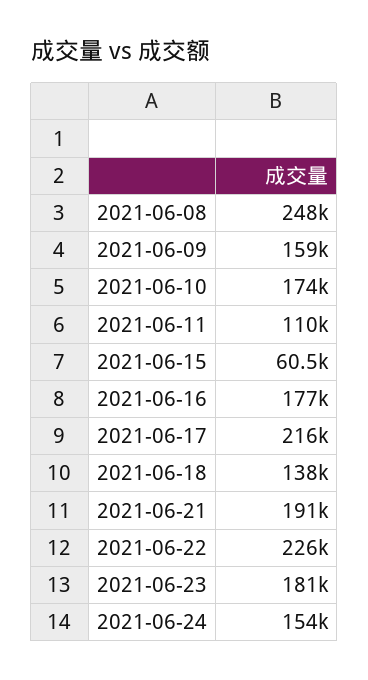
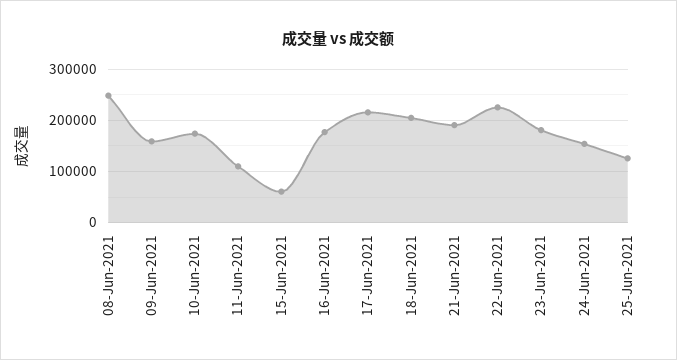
2021-06-18: 138000 -> 200000
25-Jun-2021: none -> 120000

